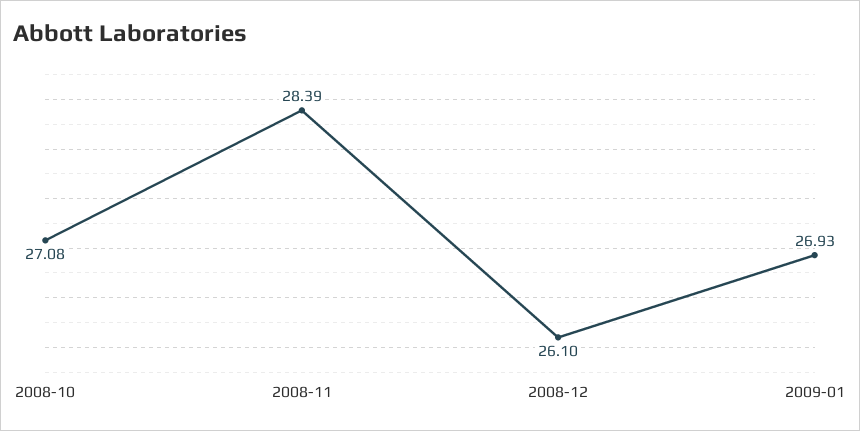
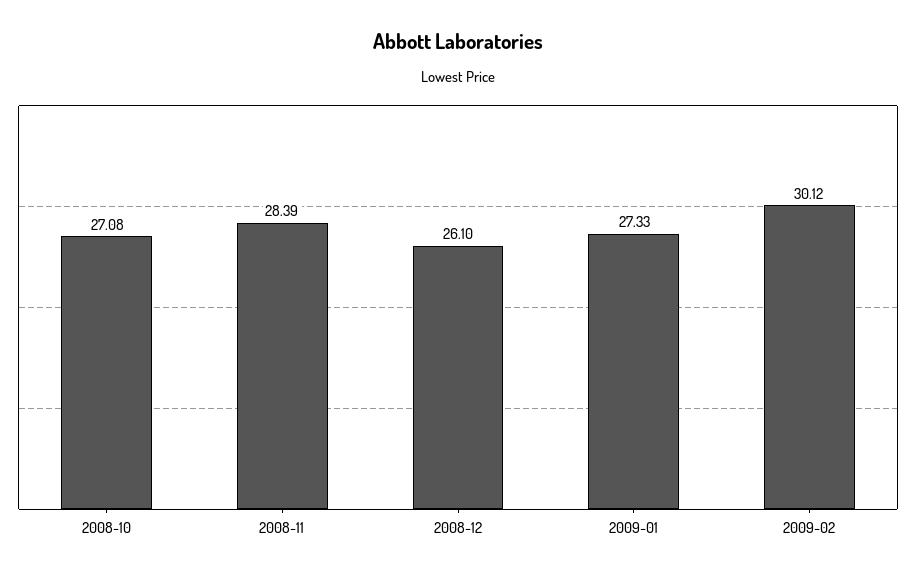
2009-01: 26.93 -> 27.33
2009-02: none -> 30.12

